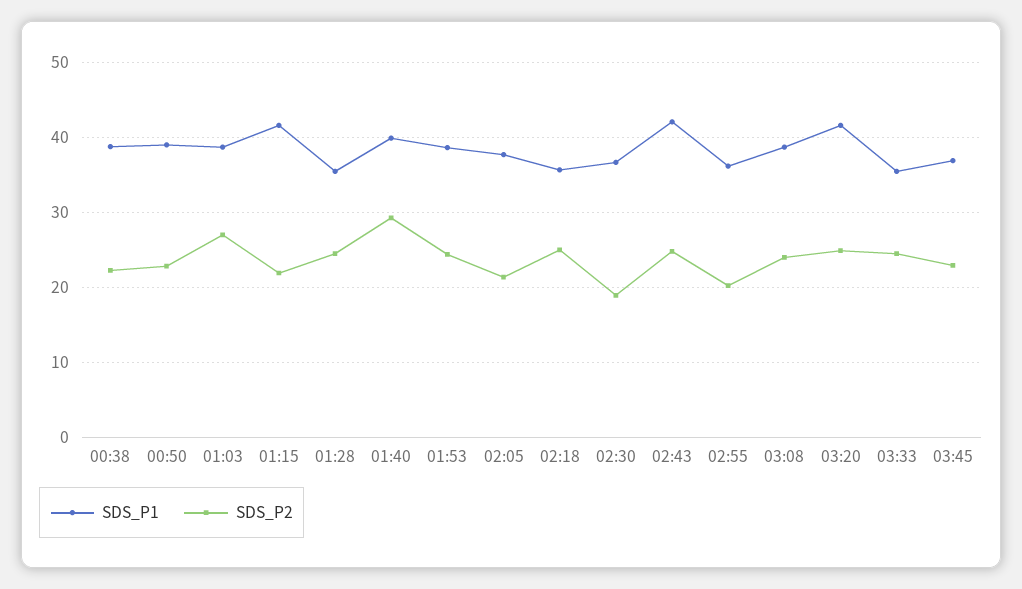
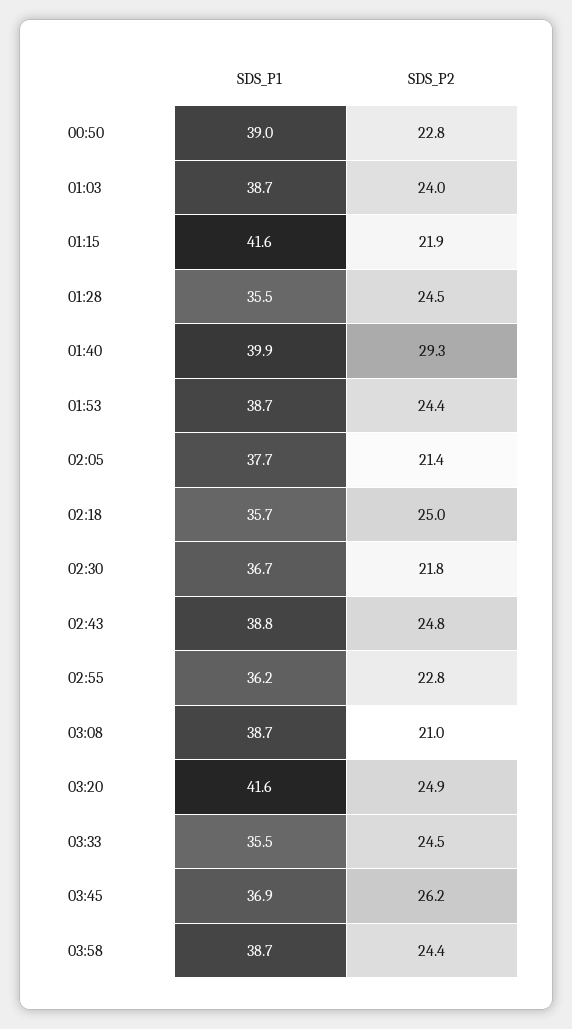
SDS_P1, 00:38: 39 -> none
SDS_P2, 00:38: 22 -> none
SDS_P2, 01:03: 27 -> 24
SDS_P2, 02:30: 19 -> 21.8
SDS_P1, 02:43: 42 -> 38.8
SDS_P2, 02:55: 20 -> 22.8
SDS_P2, 03:08: 24 -> 21
SDS_P2, 03:45: 23 -> 26.2
SDS_P1, 03:58: none -> 38.7
SDS_P2, 03:58: none -> 24.4

